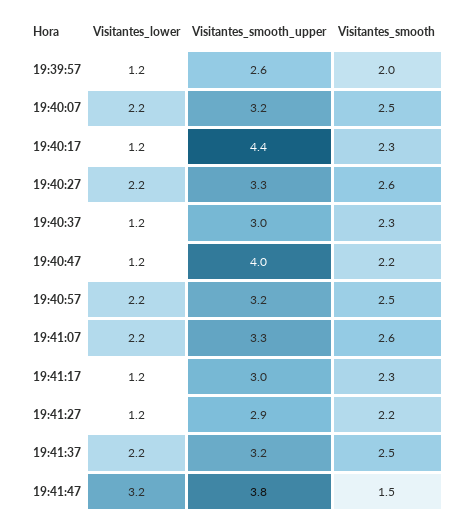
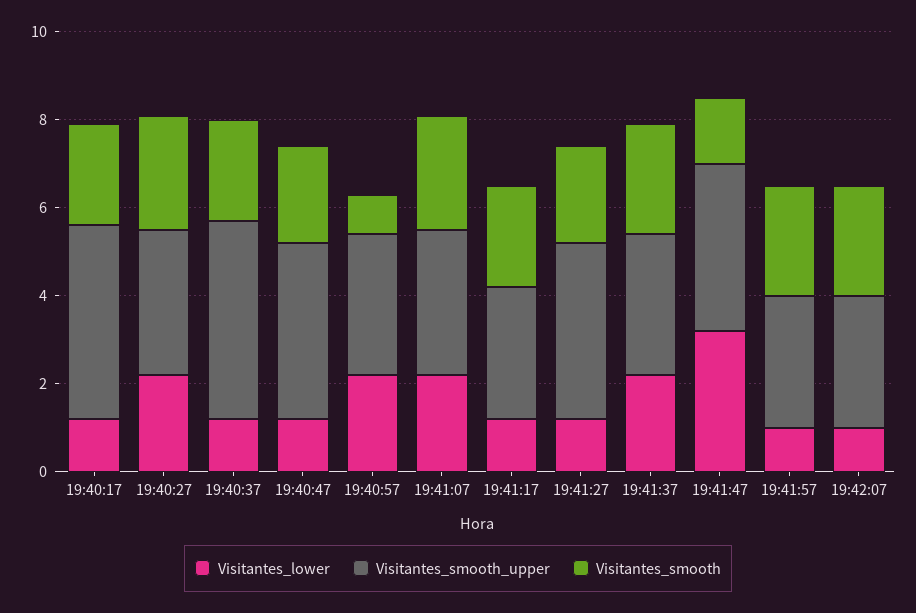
Visitantes_lower, 19:39:57: 1.2 -> none
Visitantes_smooth_upper, 19:39:57: 2.6 -> none
Visitantes_smooth, 19:39:57: 2 -> none
Visitantes_lower, 19:40:07: 2.2 -> none
Visitantes_smooth_upper, 19:40:07: 3.2 -> none
Visitantes_smooth, 19:40:07: 2.5 -> none
Visitantes_smooth_upper, 19:40:37: 3 -> 4.5
Visitantes_smooth, 19:40:57: 2.5 -> 1
Visitantes_smooth_upper, 19:41:27: 2.9 -> 4
Visitantes_lower, 19:41:57: none -> 1
Visitantes_smooth_upper, 19:41:57: none -> 3
Visitantes_smooth, 19:41:57: none -> 2.5
Visitantes_lower, 19:42:07: none -> 1
Visitantes_smooth_upper, 19:42:07: none -> 3
Visitantes_smooth, 19:42:07: none -> 2.5

